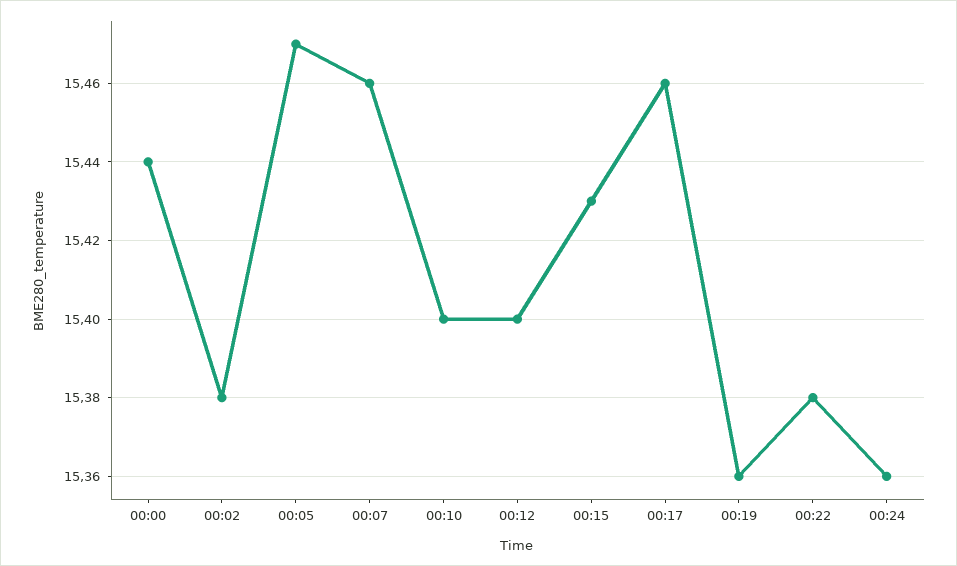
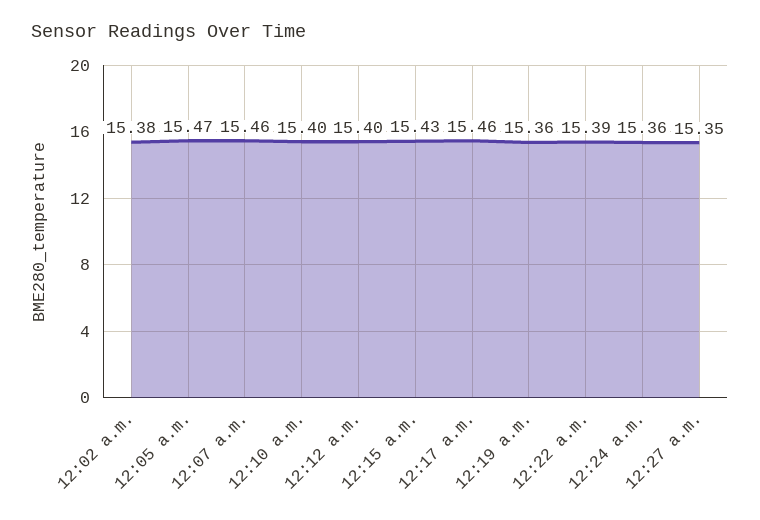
00:00: 15.44 -> none
00:22: 15.38 -> 15.39
12:27 a.m.: none -> 15.35

